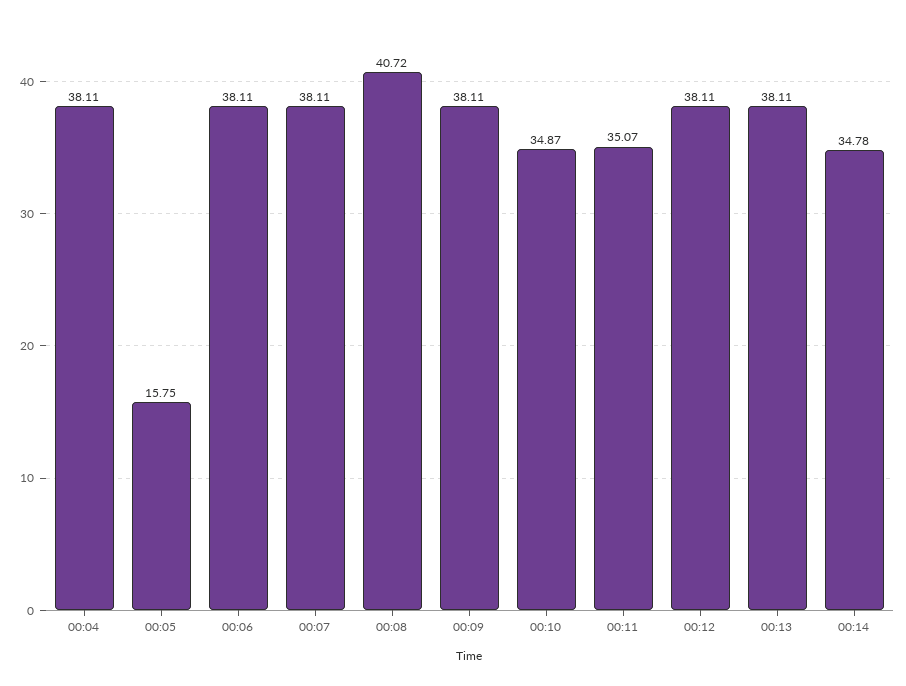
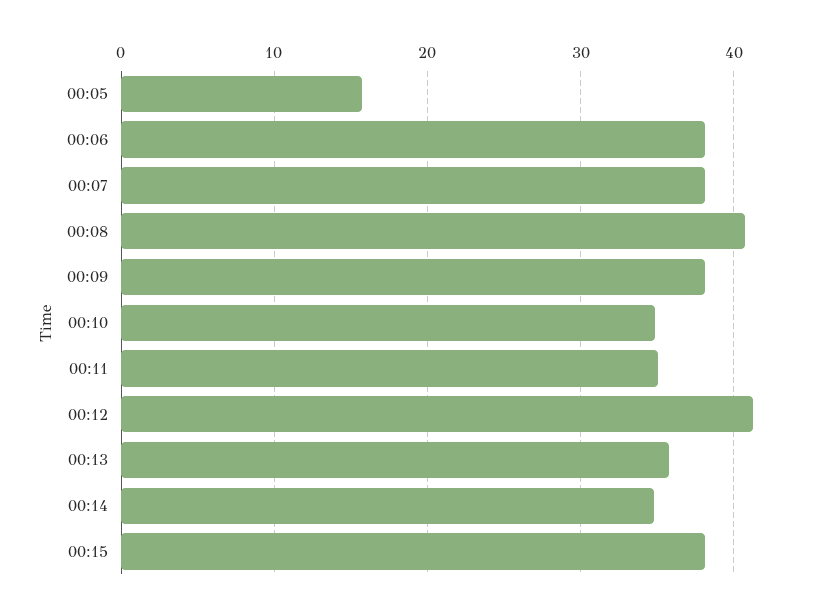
00:04: 38.11 -> none
00:12: 38.11 -> 41
00:13: 38.11 -> 36
00:15: none -> 38

